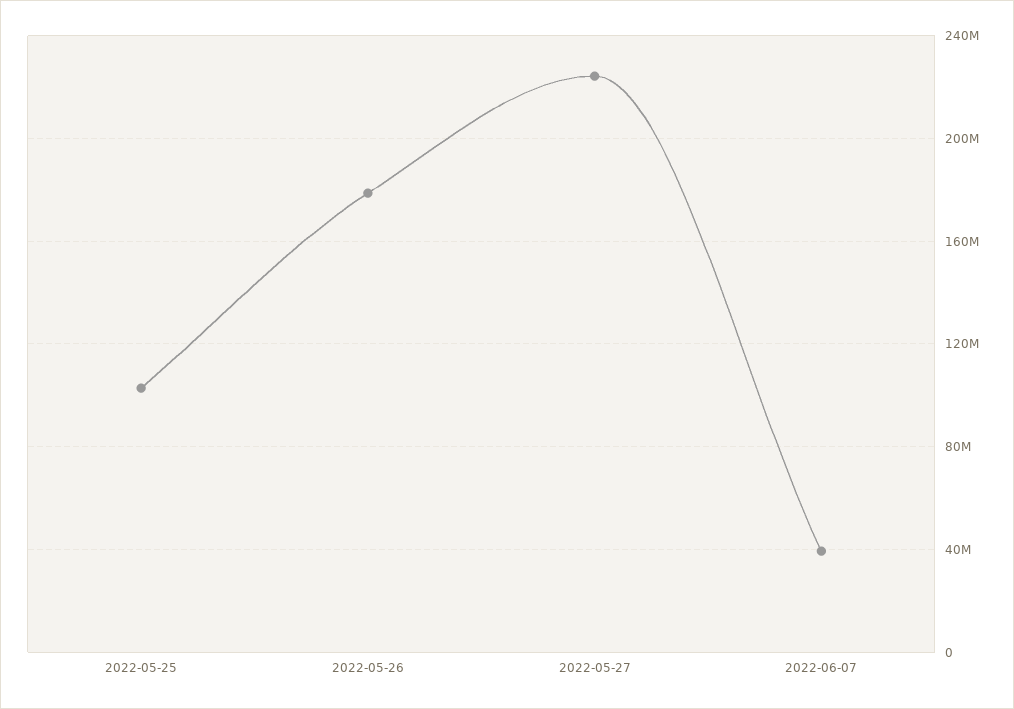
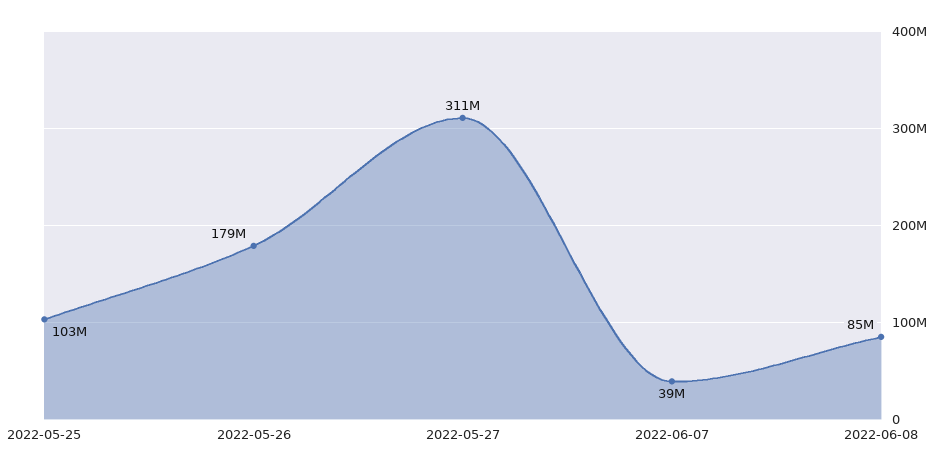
2022-05-27: 225000000 -> 311000000
2022-06-08: none -> 85000000

